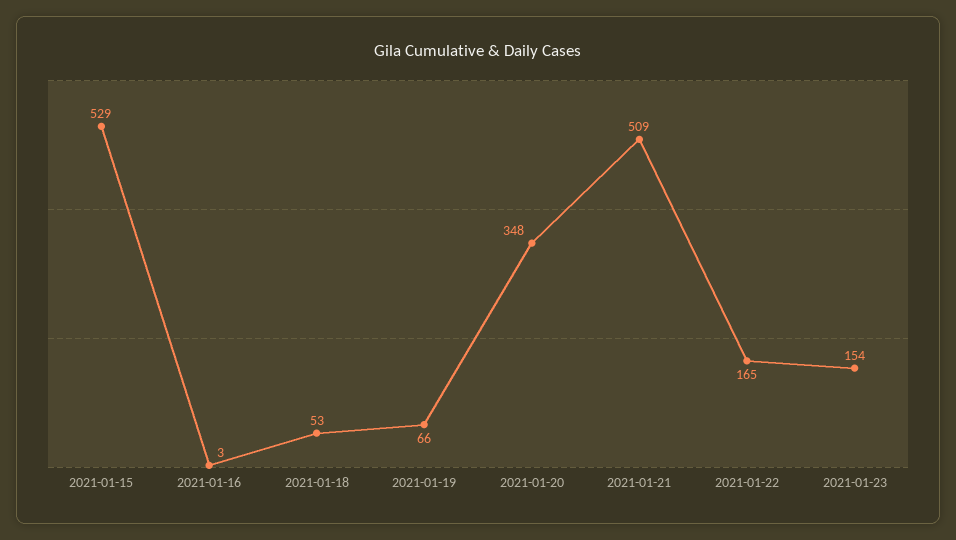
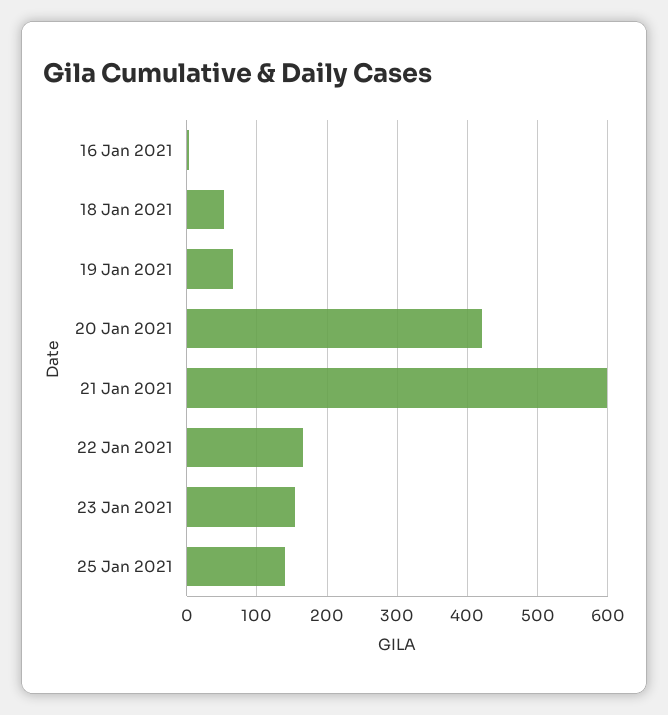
2021-01-15: 529 -> none
2021-01-20: 348 -> 420
2021-01-21: 509 -> 600
25 Jan 2021: none -> 140

